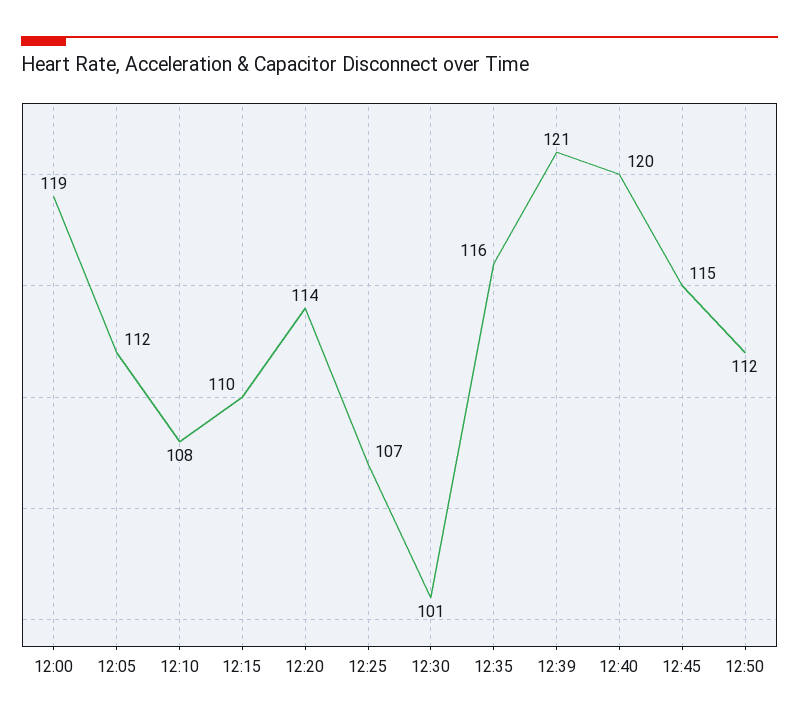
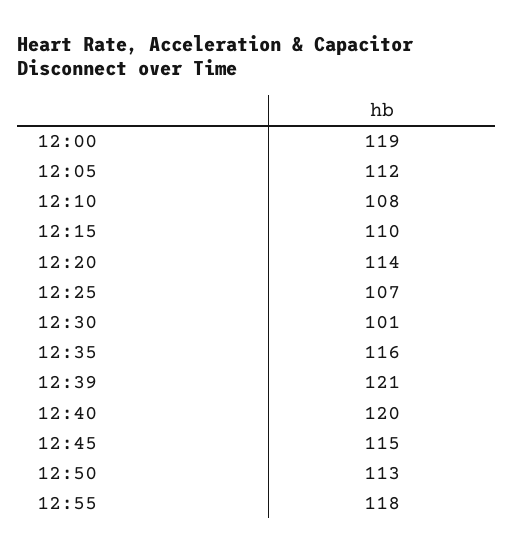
12:50: 112 -> 113
12:55: none -> 118

